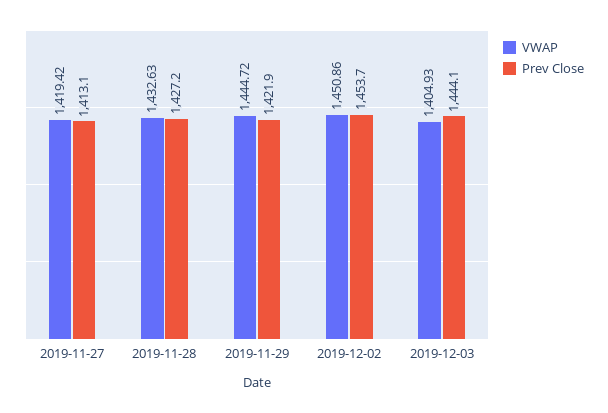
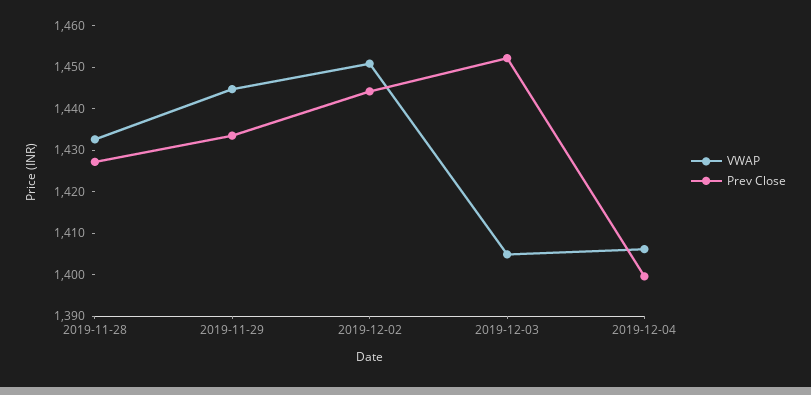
VWAP, 2019-11-27: 1419.42 -> none
Prev Close, 2019-11-27: 1413.1 -> none
Prev Close, 2019-11-29: 1421.9 -> 1434
Prev Close, 2019-12-02: 1453.7 -> 1444
Prev Close, 2019-12-03: 1444.1 -> 1452
VWAP, 2019-12-04: none -> 1406
Prev Close, 2019-12-04: none -> 1400

